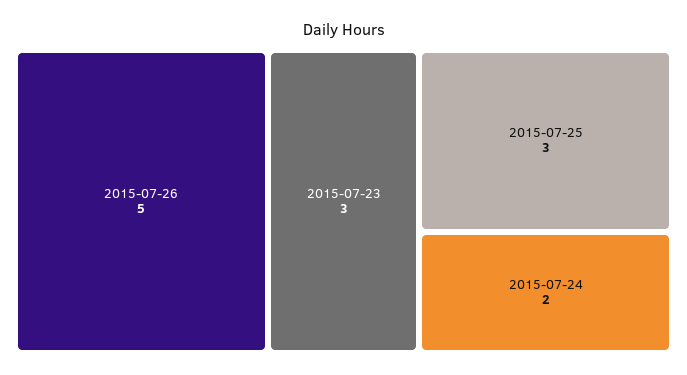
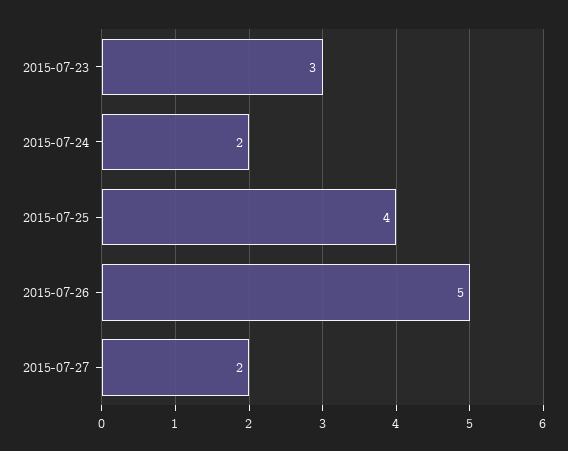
2015-07-25: 3 -> 4
2015-07-27: none -> 2

